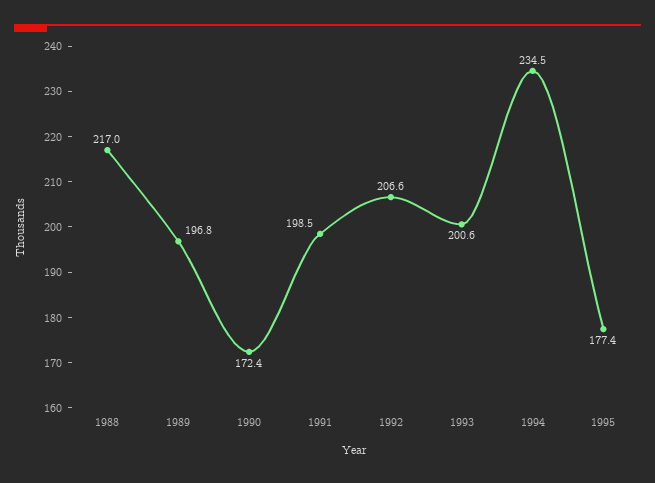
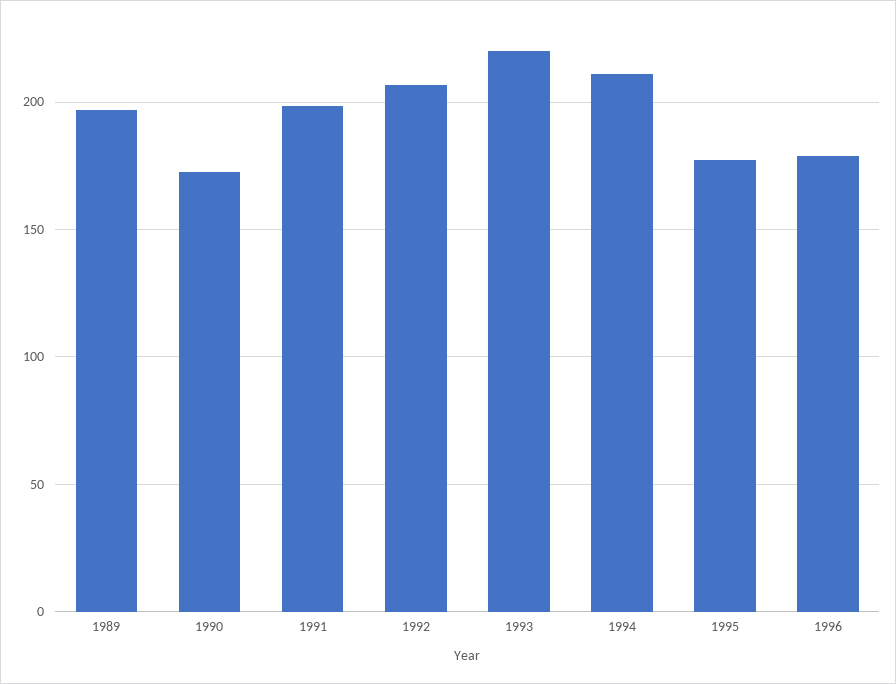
1988: 217 -> none
1993: 200.6 -> 220
1994: 234.5 -> 210
1996: none -> 180

